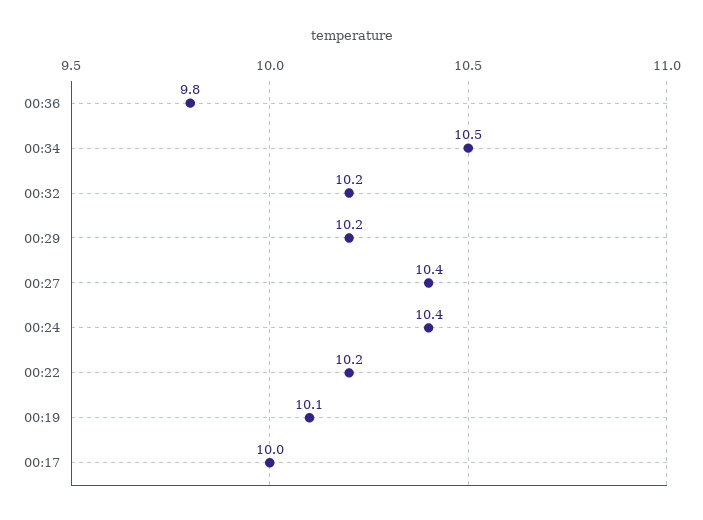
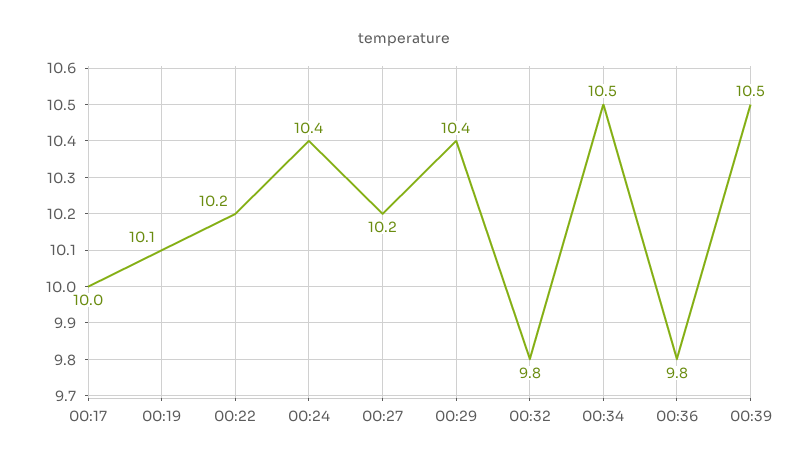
00:32: 10.2 -> 9.8
00:29: 10.2 -> 10.4
00:27: 10.4 -> 10.2
00:39: none -> 10.5

